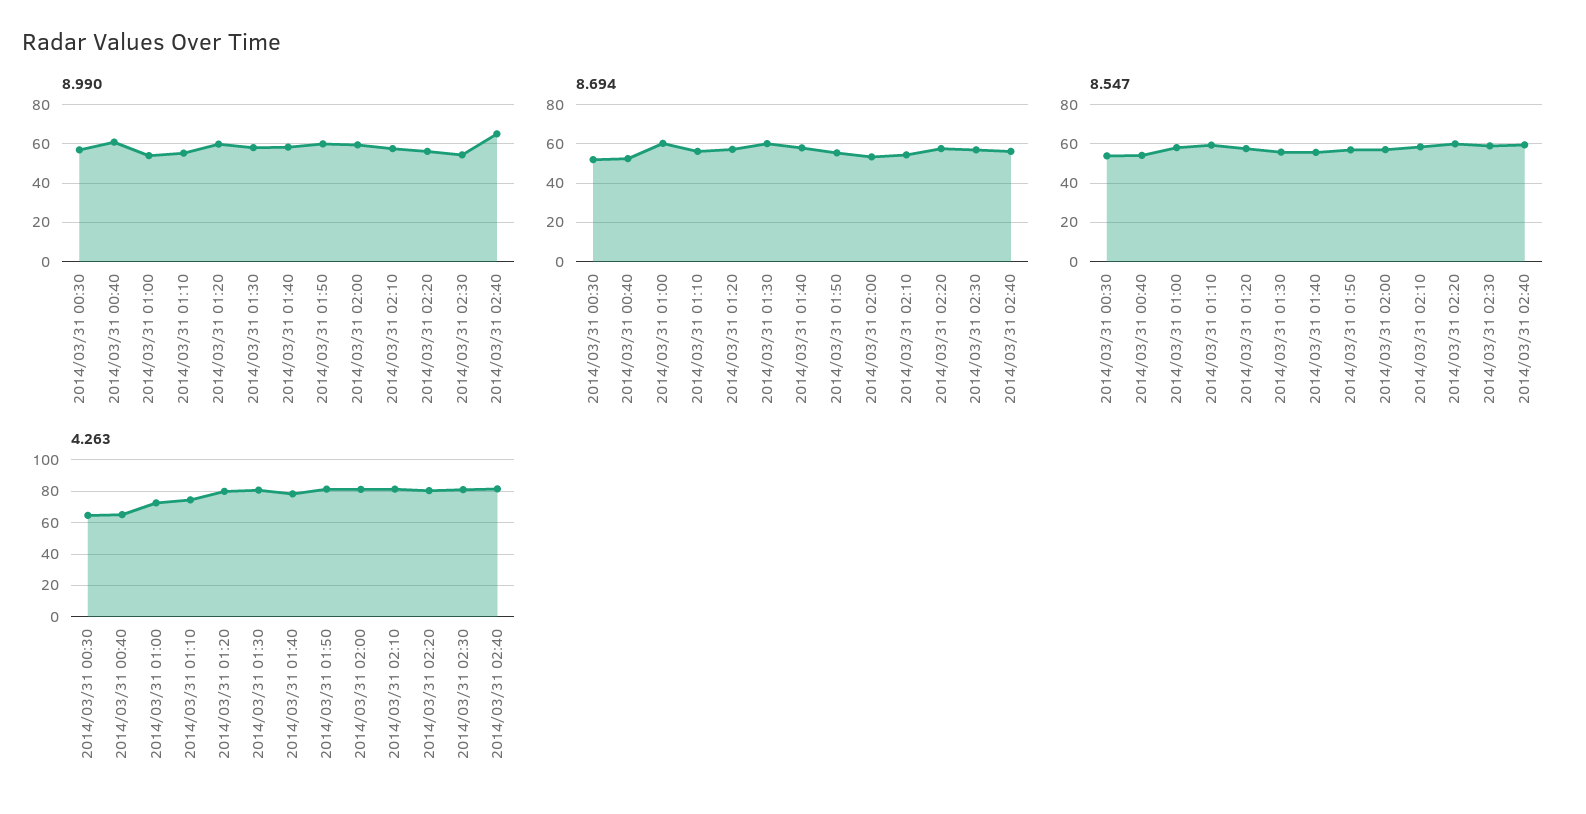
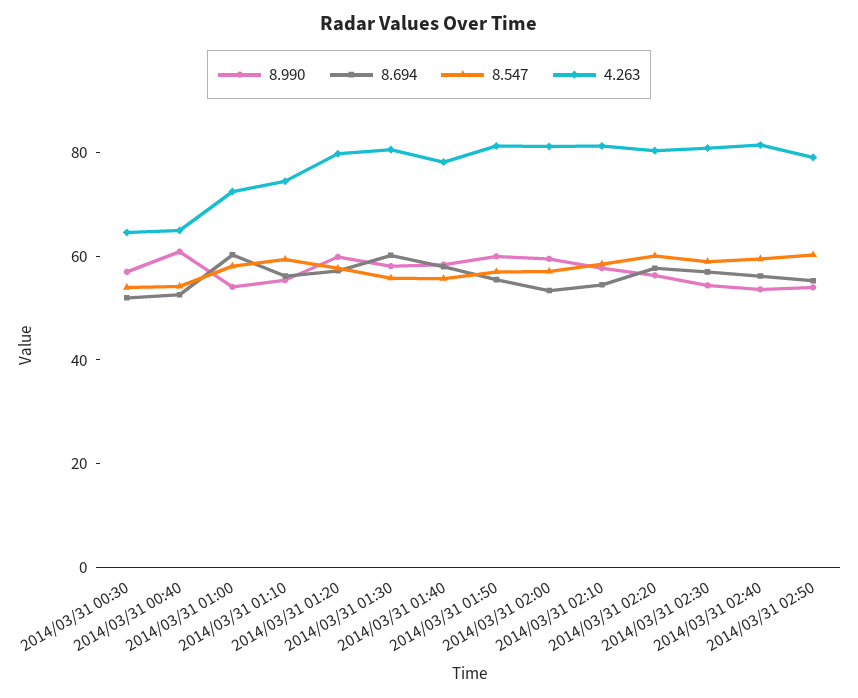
8.990, 2014/03/31 02:40: 65 -> 55
8.990, 2014/03/31 02:50: none -> 55
8.694, 2014/03/31 02:50: none -> 55
8.547, 2014/03/31 02:50: none -> 60
4.263, 2014/03/31 02:50: none -> 80

